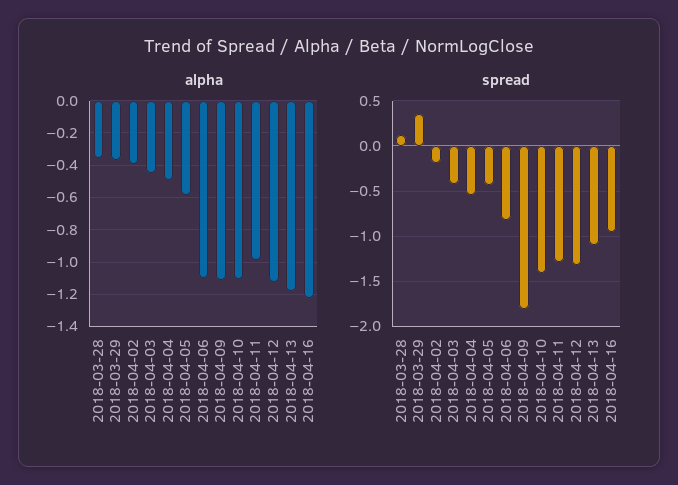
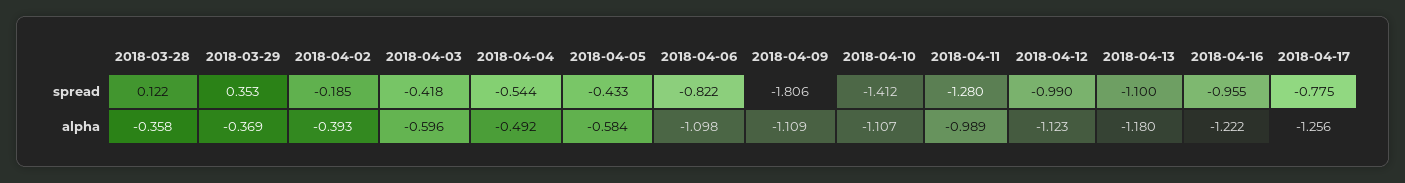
alpha, 2018-04-03: -0.45 -> -0.596
spread, 2018-04-12: -1.3 -> -0.99
spread, 2018-04-17: none -> -0.775
alpha, 2018-04-17: none -> -1.256

